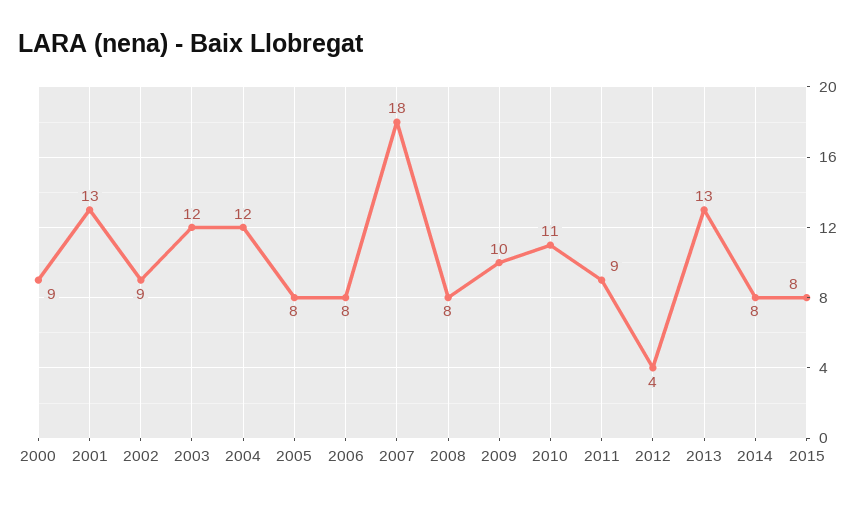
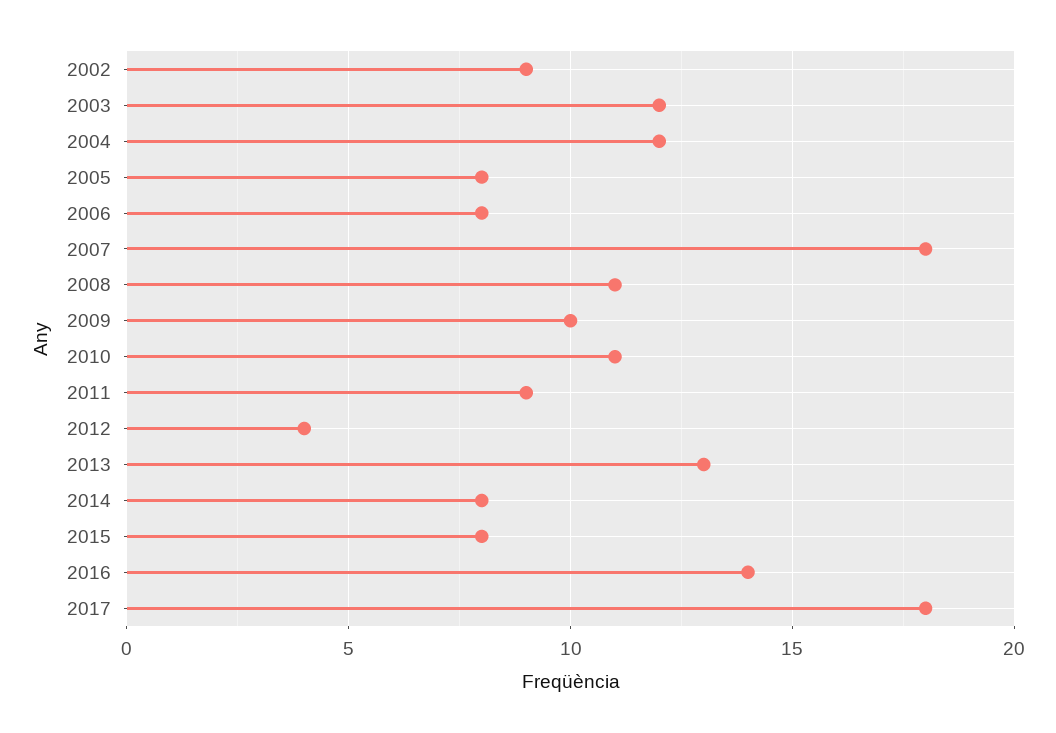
2000: 9 -> none
2001: 13 -> none
2008: 8 -> 11
2016: none -> 14
2017: none -> 18

